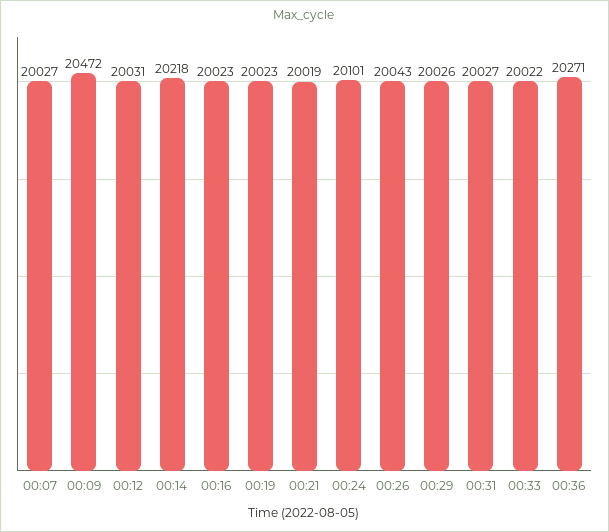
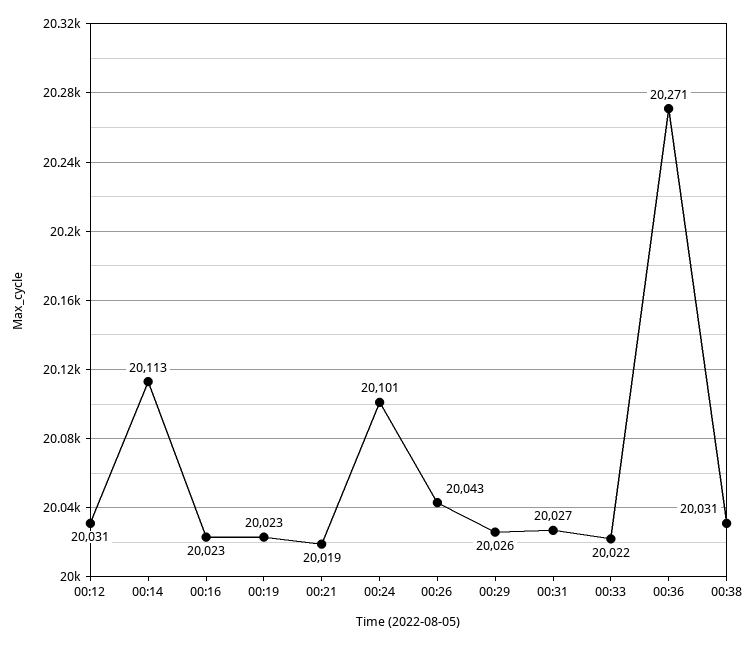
00:07: 20027 -> none
00:09: 20472 -> none
00:14: 20218 -> 20113
00:38: none -> 20031

